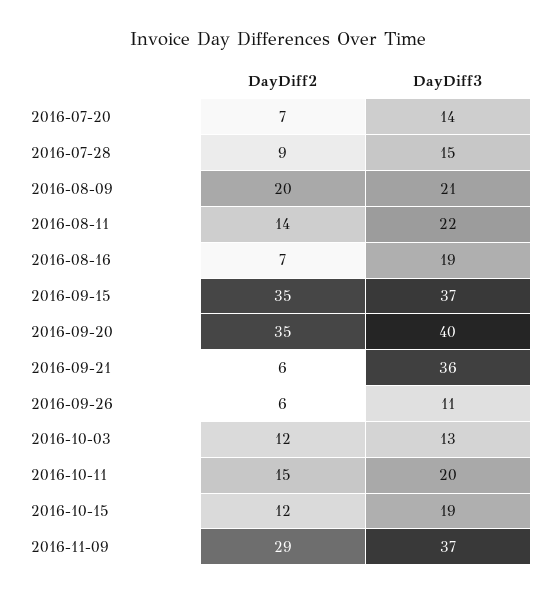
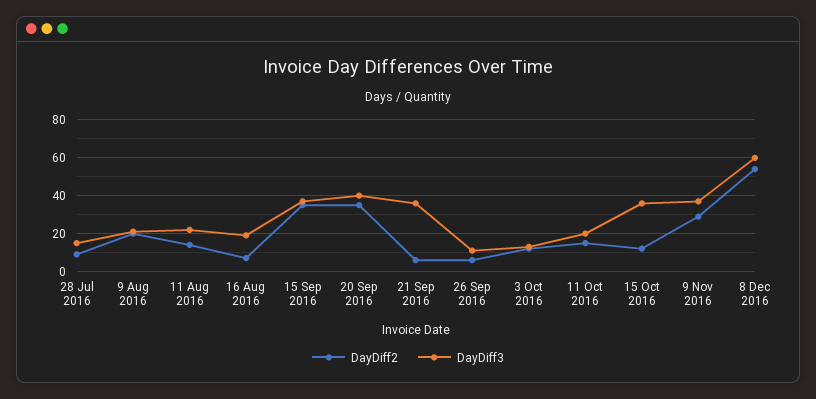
DayDiff2, 2016-07-20: 7 -> none
DayDiff3, 2016-07-20: 14 -> none
DayDiff3, 2016-10-15: 19 -> 35
DayDiff2, 8 Dec 2016: none -> 55
DayDiff3, 8 Dec 2016: none -> 60

